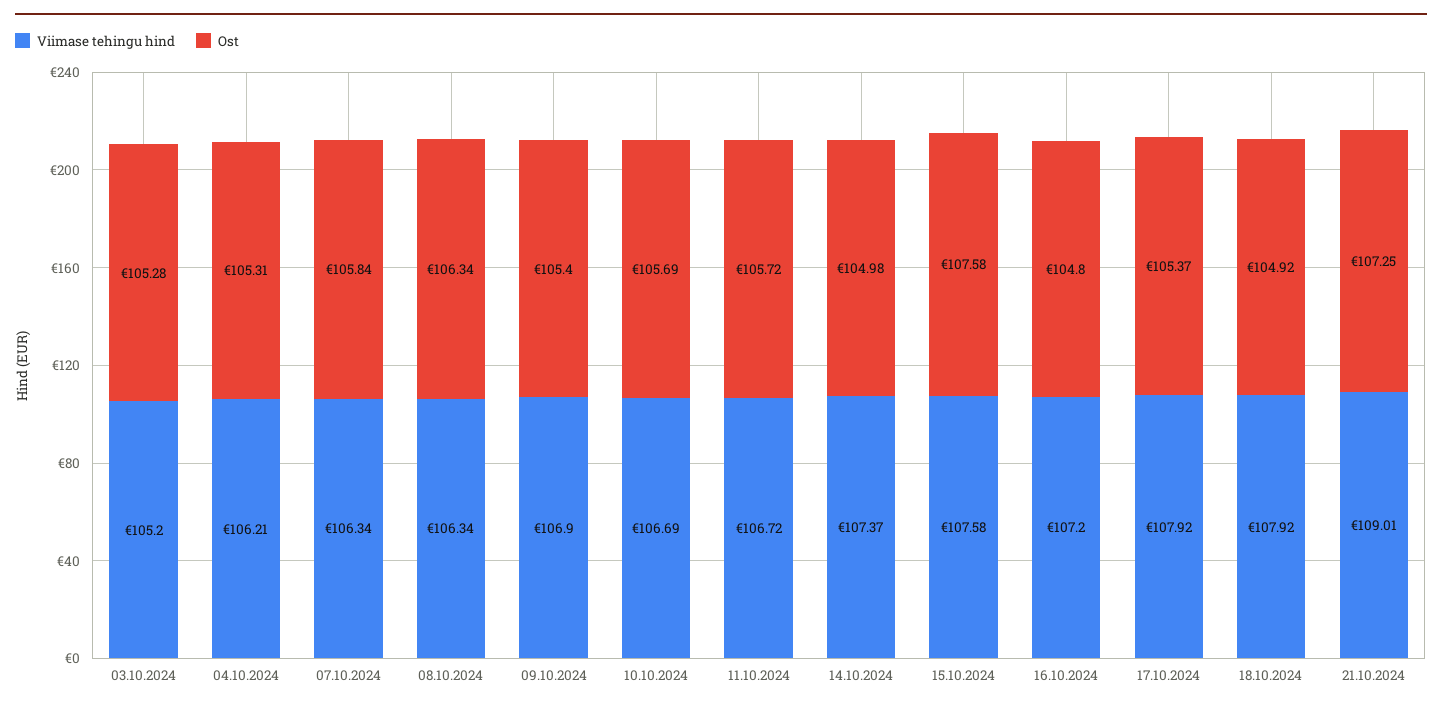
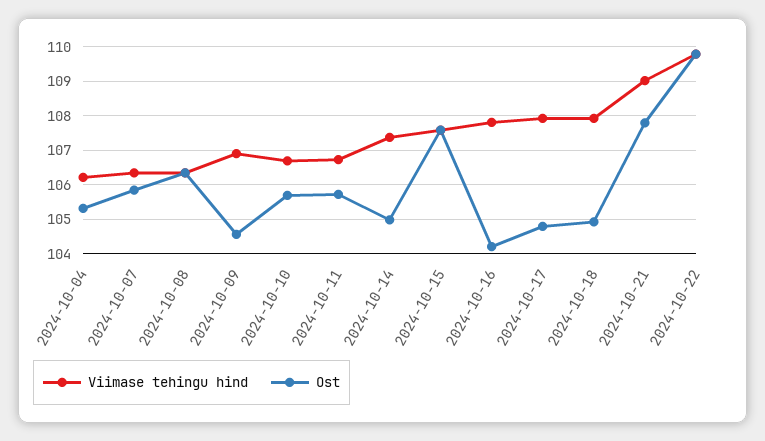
Viimase tehingu hind, 03.10.2024: 105.2 -> none
Ost, 03.10.2024: 105.28 -> none
Ost, 09.10.2024: 105.4 -> 104.6
Viimase tehingu hind, 16.10.2024: 107.2 -> 107.8
Ost, 16.10.2024: 104.8 -> 104.2
Ost, 17.10.2024: 105.37 -> 104.8
Ost, 21.10.2024: 107.25 -> 107.8
Viimase tehingu hind, 2024-10-22: none -> 109.8
Ost, 2024-10-22: none -> 109.8

